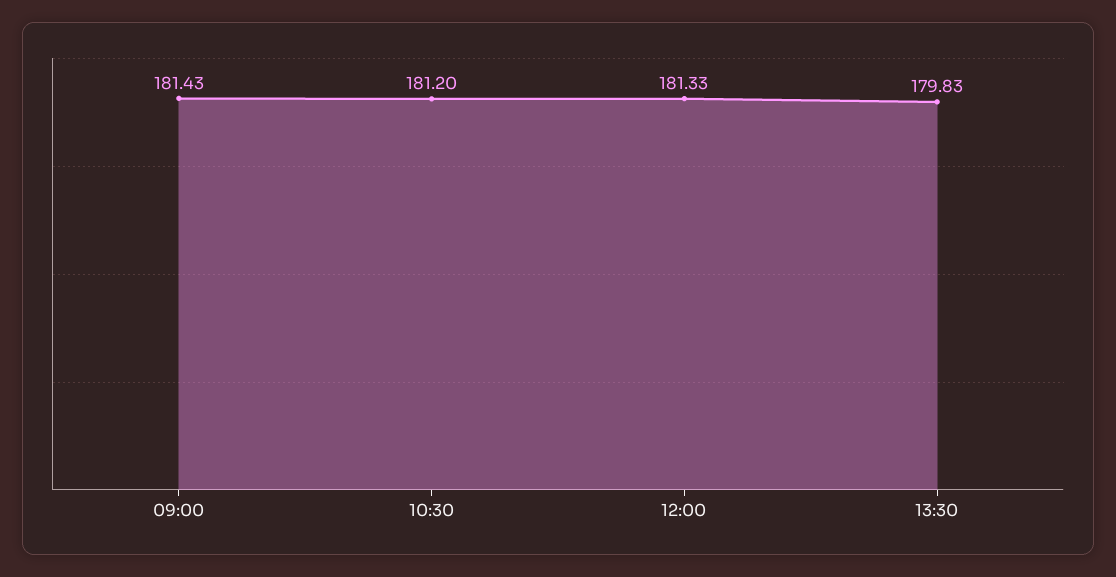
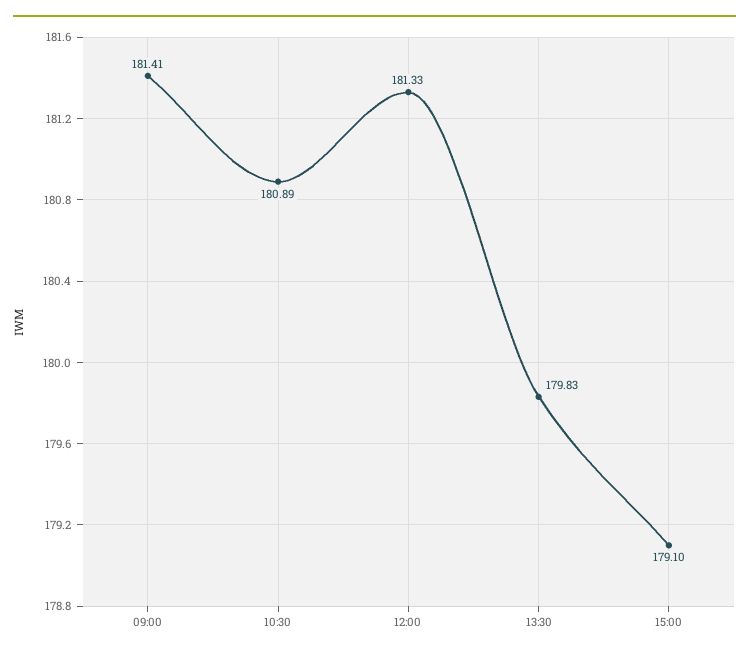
09:00: 181.43 -> 181.41
10:30: 181.2 -> 180.89
15:00: none -> 179.1

